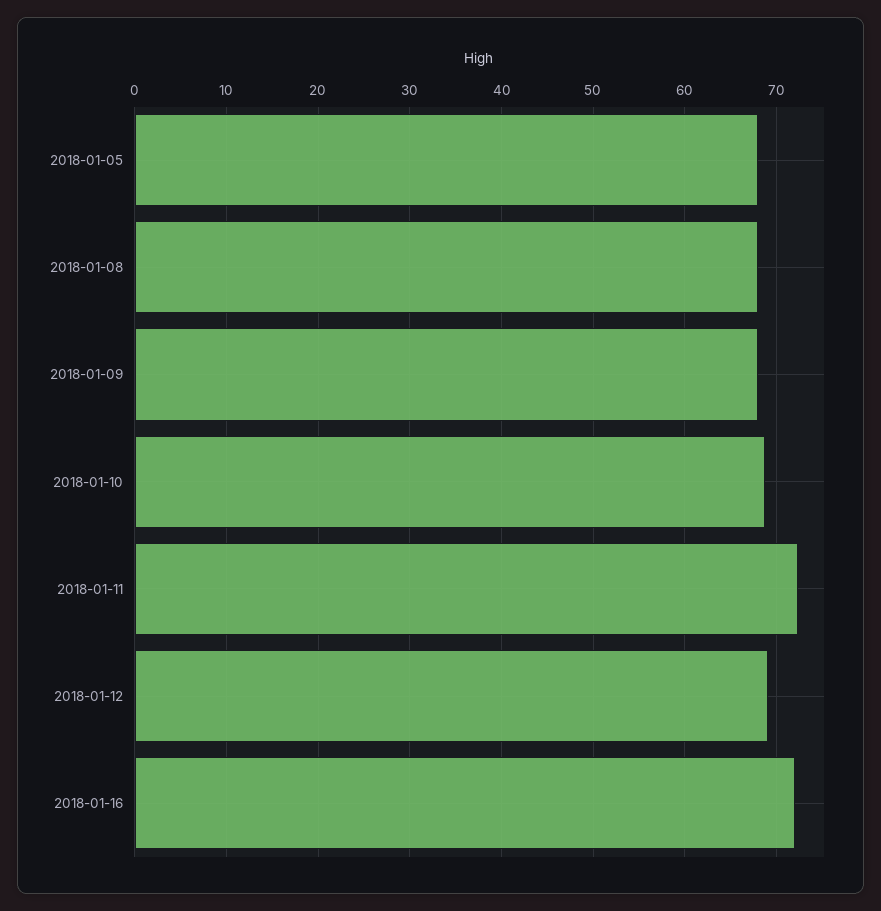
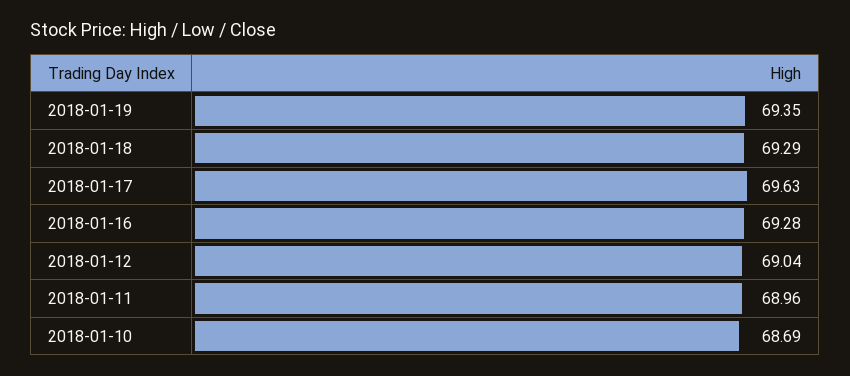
2018-01-05: 68 -> none
2018-01-08: 68 -> none
2018-01-09: 68 -> none
2018-01-11: 72 -> 68.96
2018-01-16: 72 -> 69.28
2018-01-19: none -> 69.35
2018-01-18: none -> 69.29
2018-01-17: none -> 69.63

